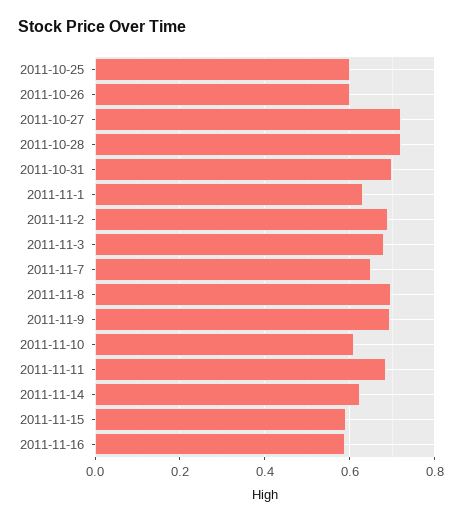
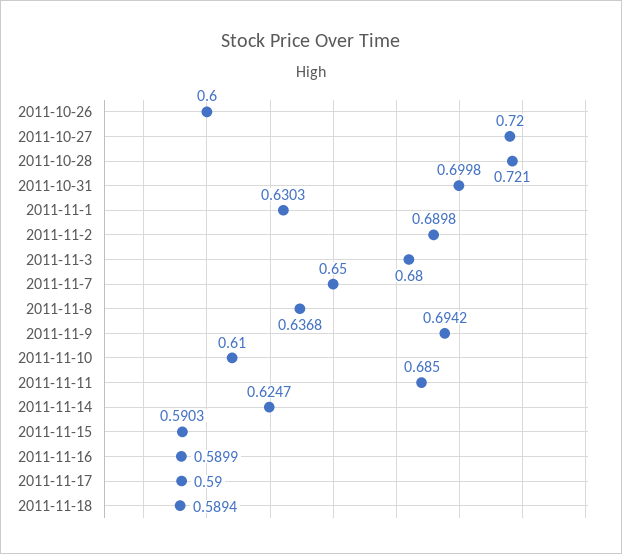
2011-10-25: 0.6 -> none
2011-11-8: 0.7 -> 0.6368
2011-11-17: none -> 0.59
2011-11-18: none -> 0.5894

